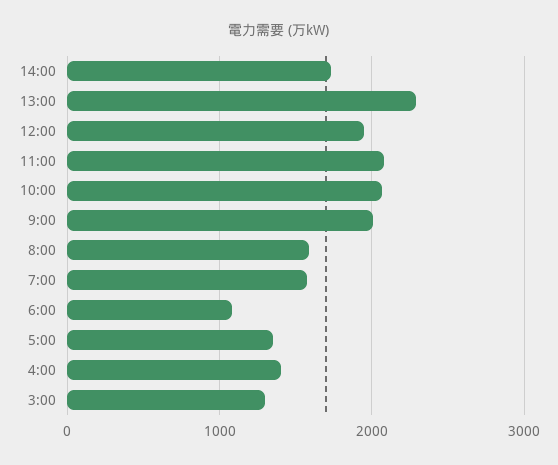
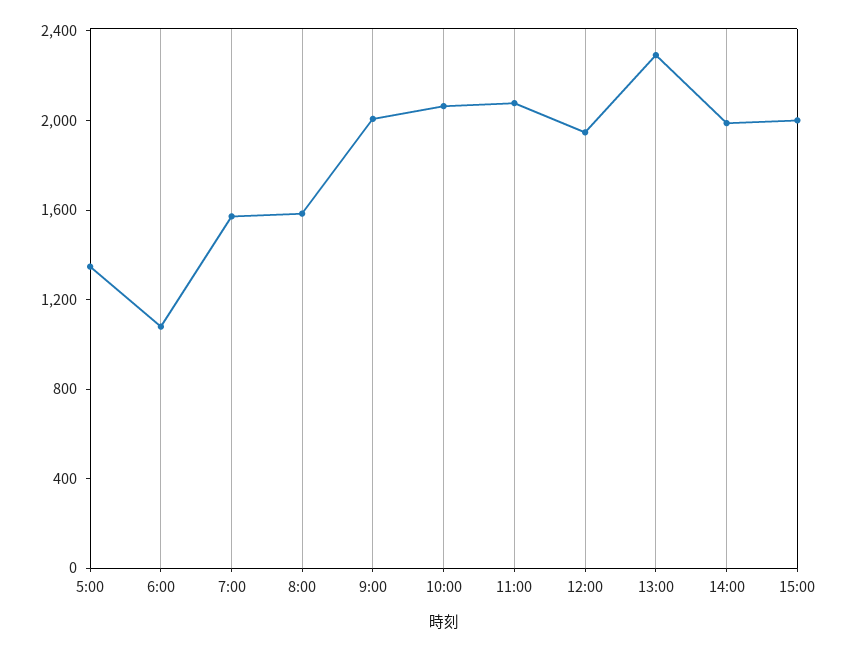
14:00: 1700 -> 2000
4:00: 1400 -> none
3:00: 1300 -> none
15:00: none -> 2000

